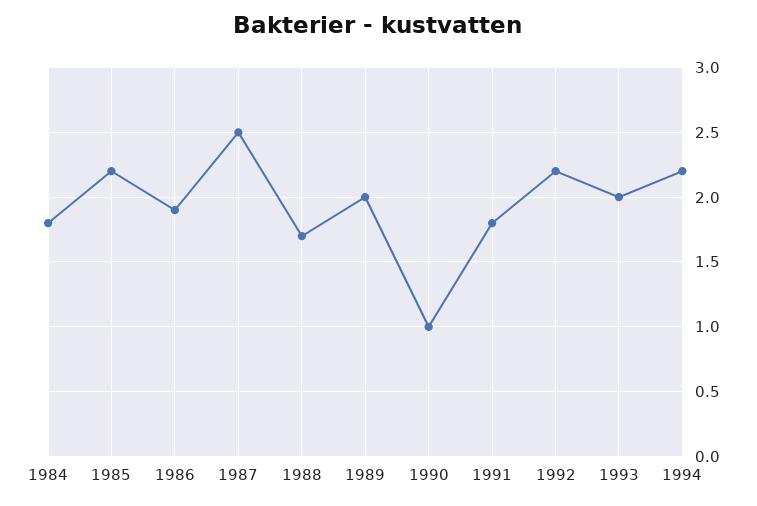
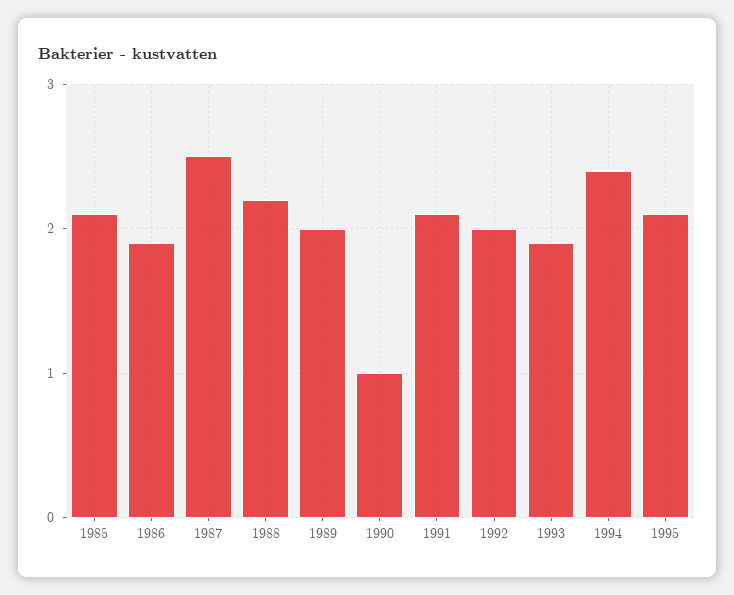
1984: 1.8 -> none
1985: 2.2 -> 2.1
1988: 1.7 -> 2.2
1991: 1.8 -> 2.1
1992: 2.2 -> 2
1993: 2 -> 1.9
1994: 2.2 -> 2.4
1995: none -> 2.1

